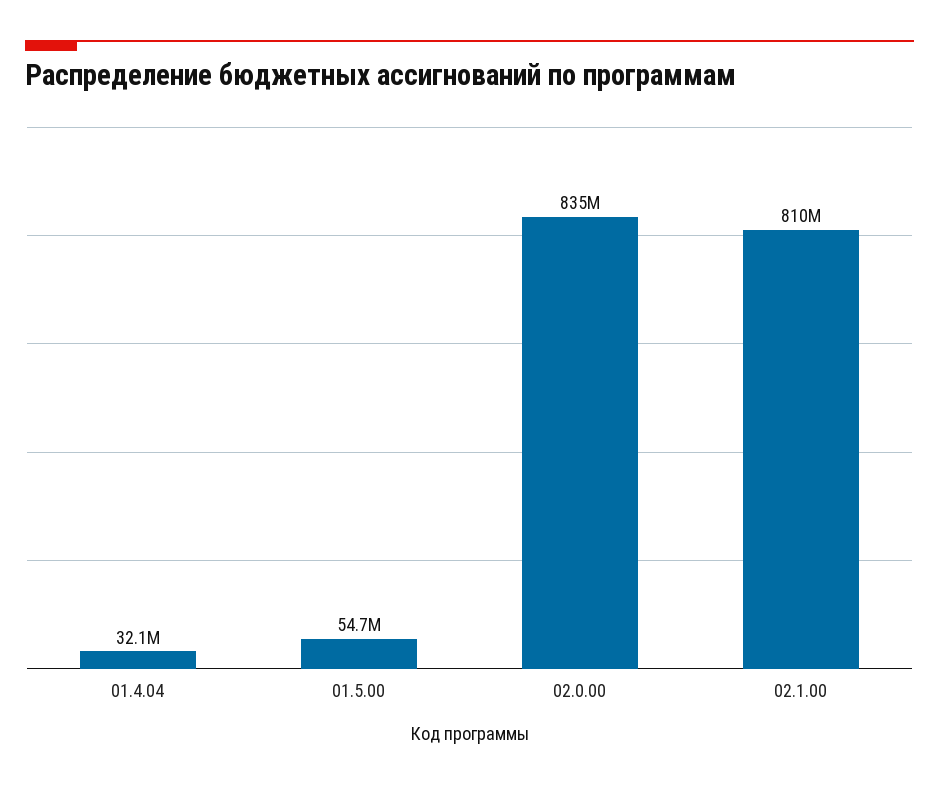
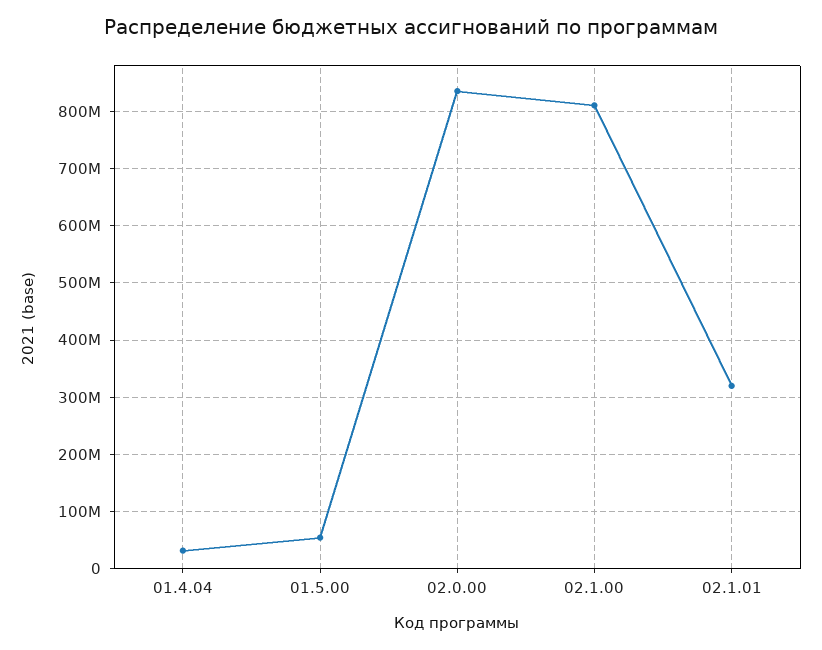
02.1.01: none -> 320000000

